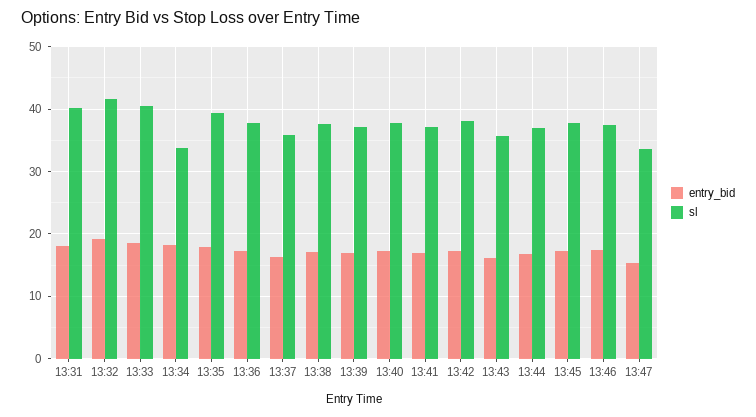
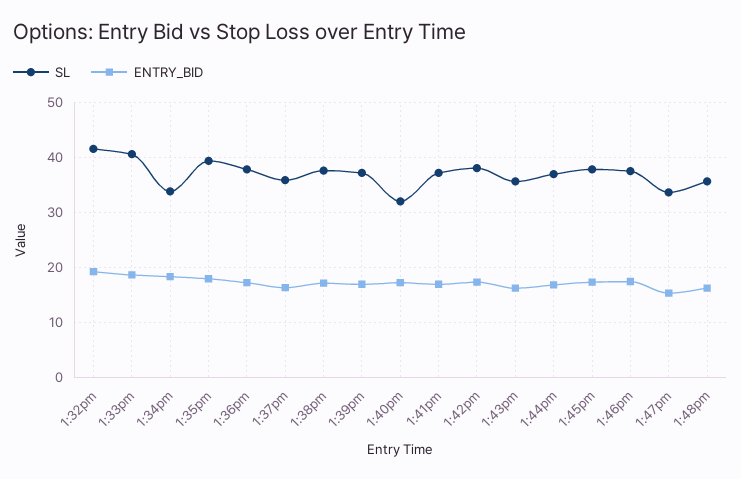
entry_bid, 13:31: 18 -> none
sl, 13:31: 40 -> none
sl, 13:40: 38 -> 32
sl, 1:48pm: none -> 36
entry_bid, 1:48pm: none -> 16

